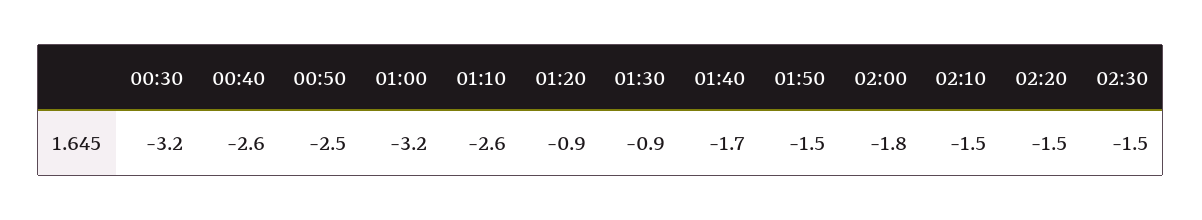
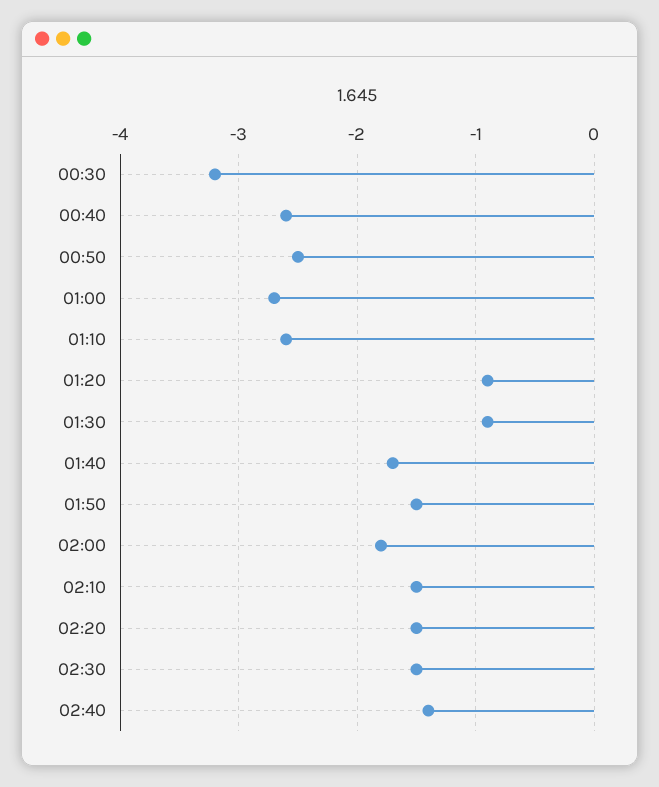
01:00: -3.2 -> -2.7
02:40: none -> -1.4

